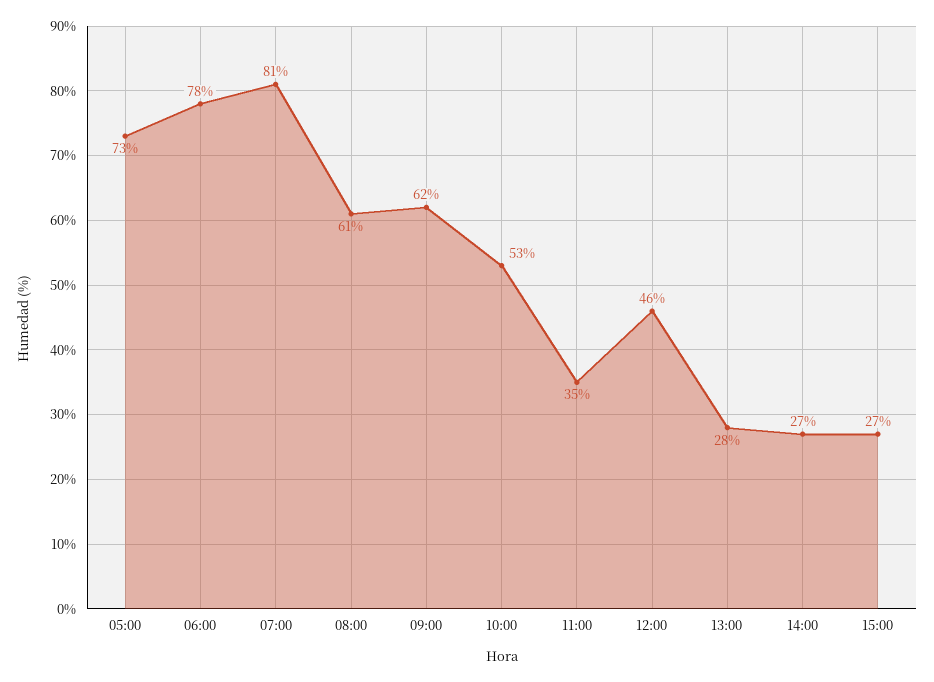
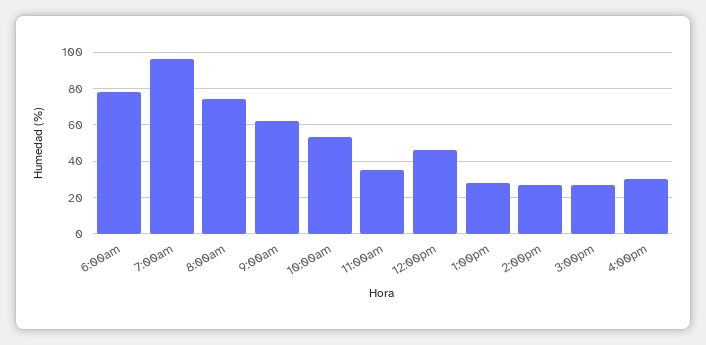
05:00: 73 -> none
07:00: 81 -> 95
08:00: 61 -> 75
4:00pm: none -> 30

